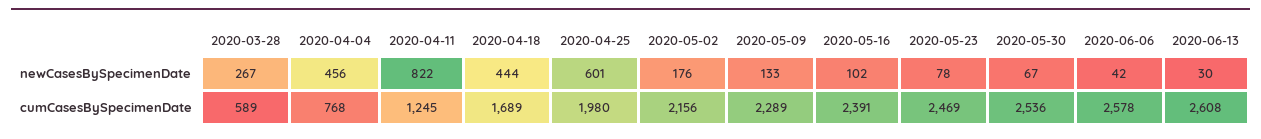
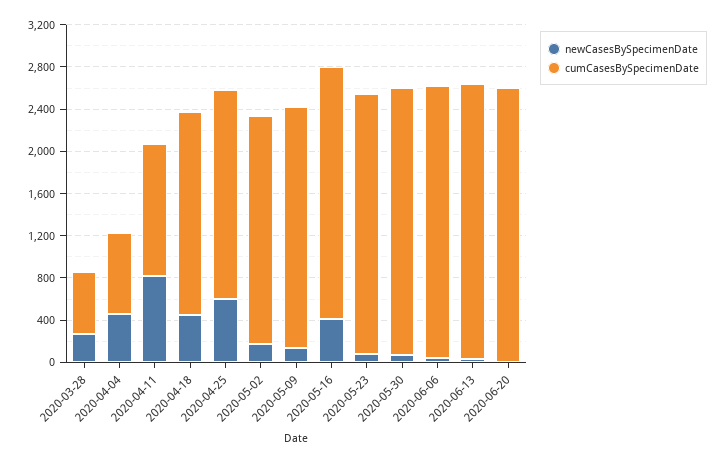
newCasesBySpecimenDate, 2020-05-16: 102 -> 400
cumCasesBySpecimenDate, 2020-04-18: 1689 -> 1900
newCasesBySpecimenDate, 2020-06-20: none -> 0
cumCasesBySpecimenDate, 2020-06-20: none -> 2600

